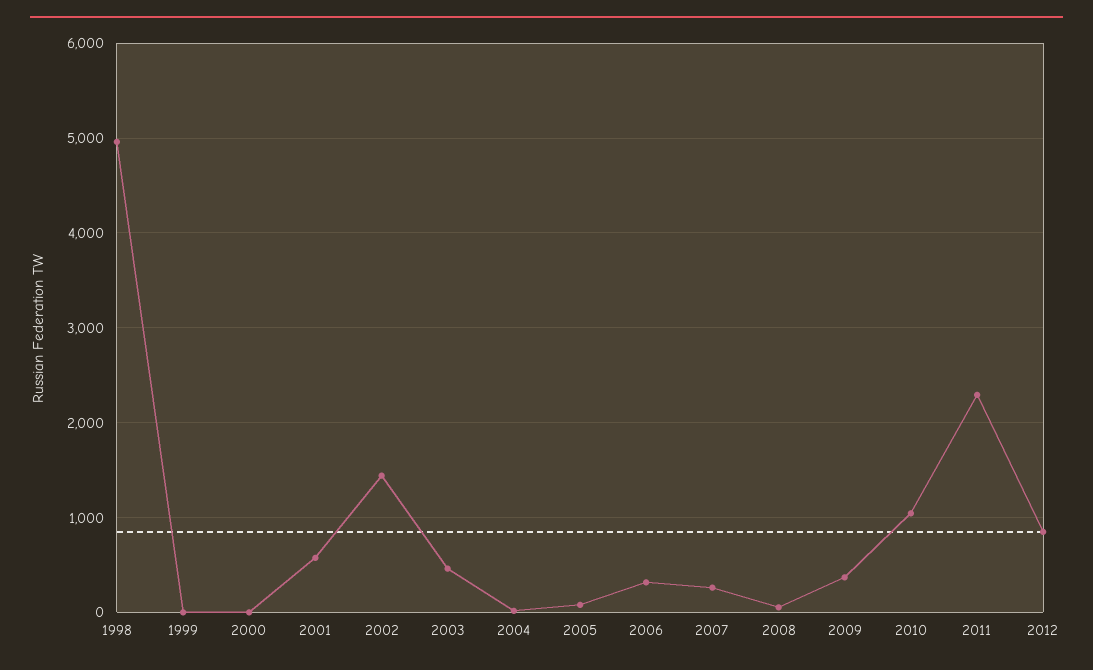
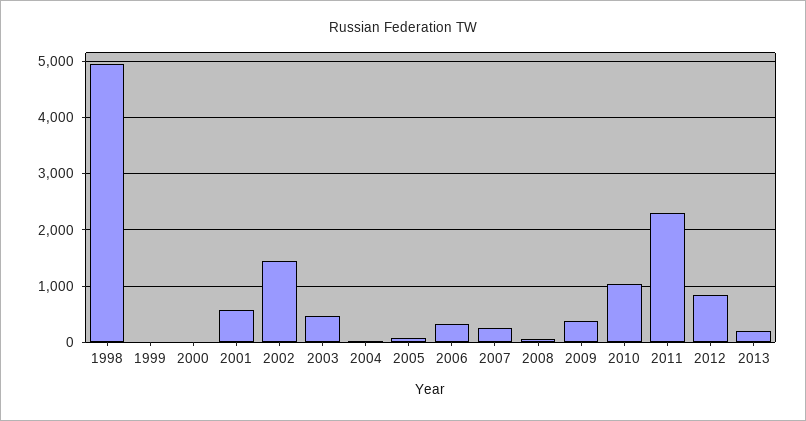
2013: none -> 200

